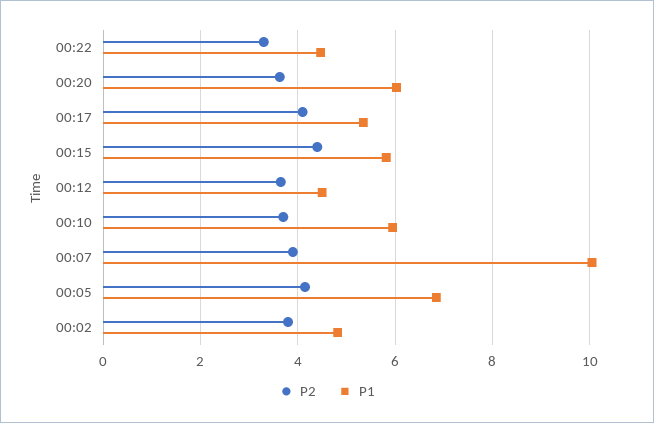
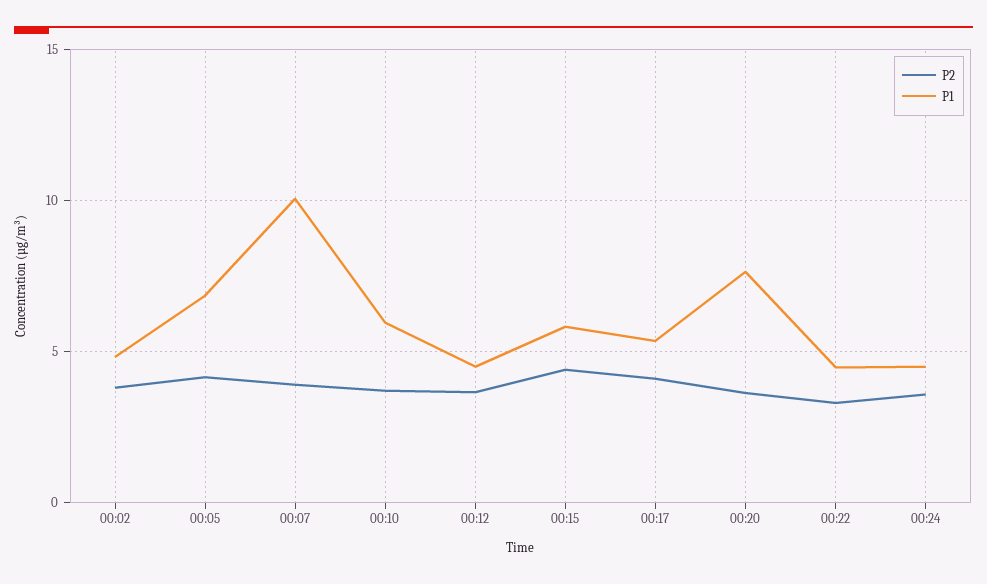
P1, 00:20: 6 -> 7.5
P2, 00:24: none -> 3.5
P1, 00:24: none -> 4.5

